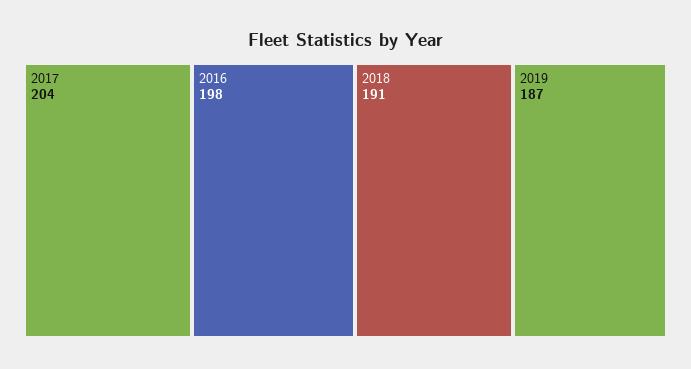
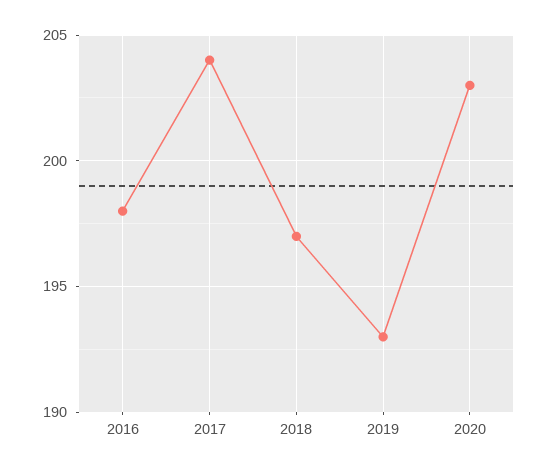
2018: 191 -> 197
2019: 187 -> 193
2020: none -> 203

